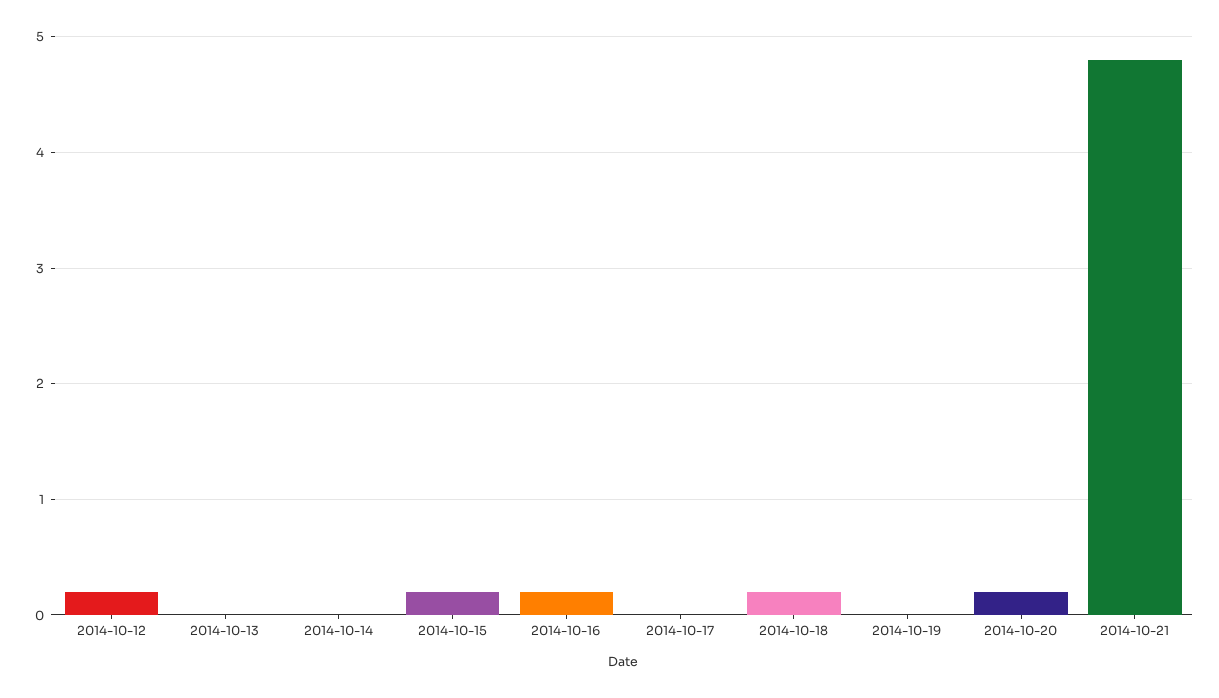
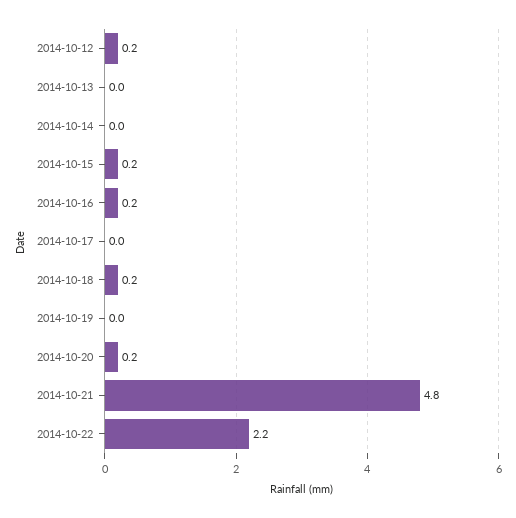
2014-10-22: none -> 2.2

